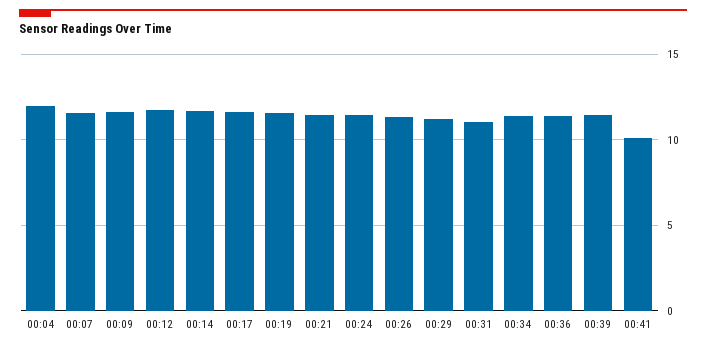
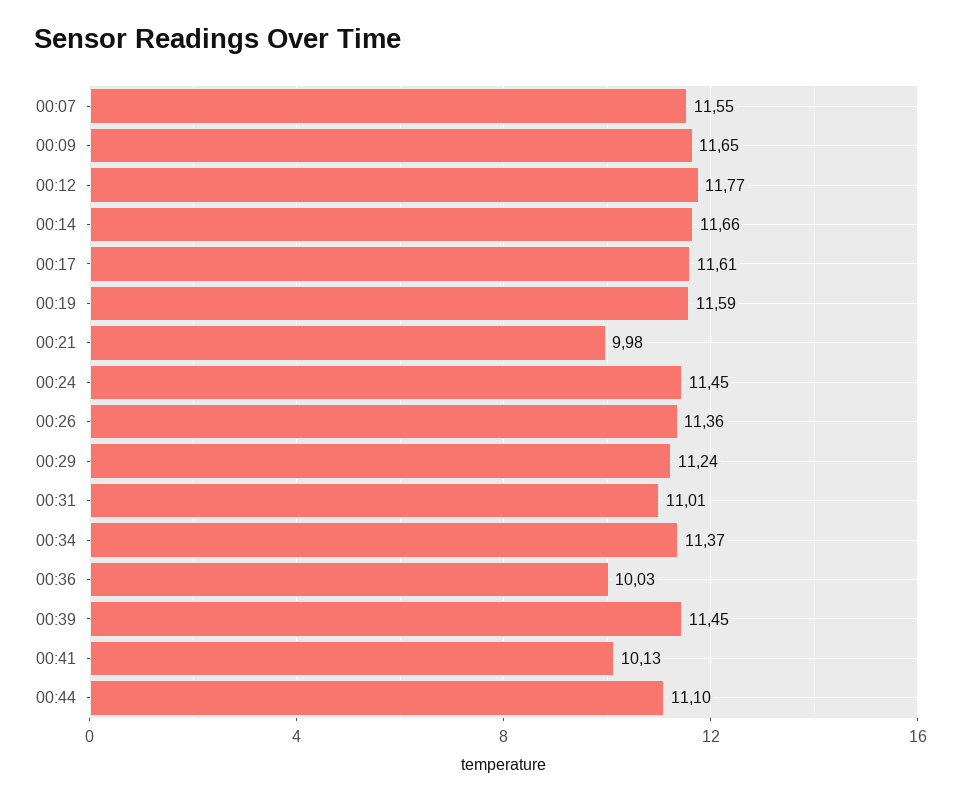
00:04: 12 -> none
00:21: 11.5 -> 9.98
00:36: 11.5 -> 10.03
00:44: none -> 11.1

